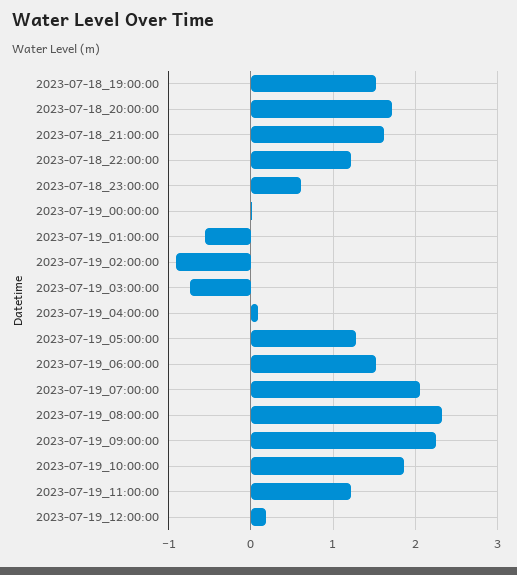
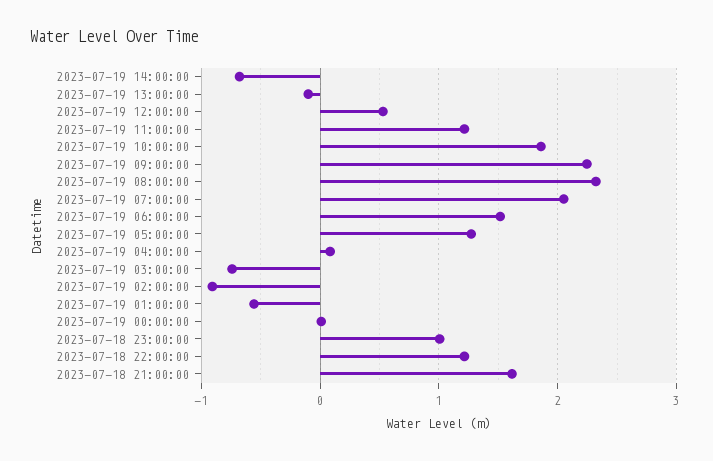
2023-07-18_19:00:00: 1.5 -> none
2023-07-18_20:00:00: 1.7 -> none
2023-07-18_23:00:00: 0.6 -> 1
2023-07-19_12:00:00: 0.2 -> 0.5
2023-07-19 14:00:00: none -> -0.7
2023-07-19 13:00:00: none -> -0.1

